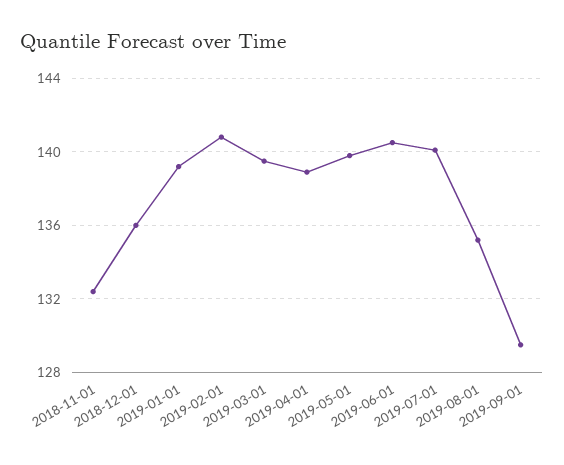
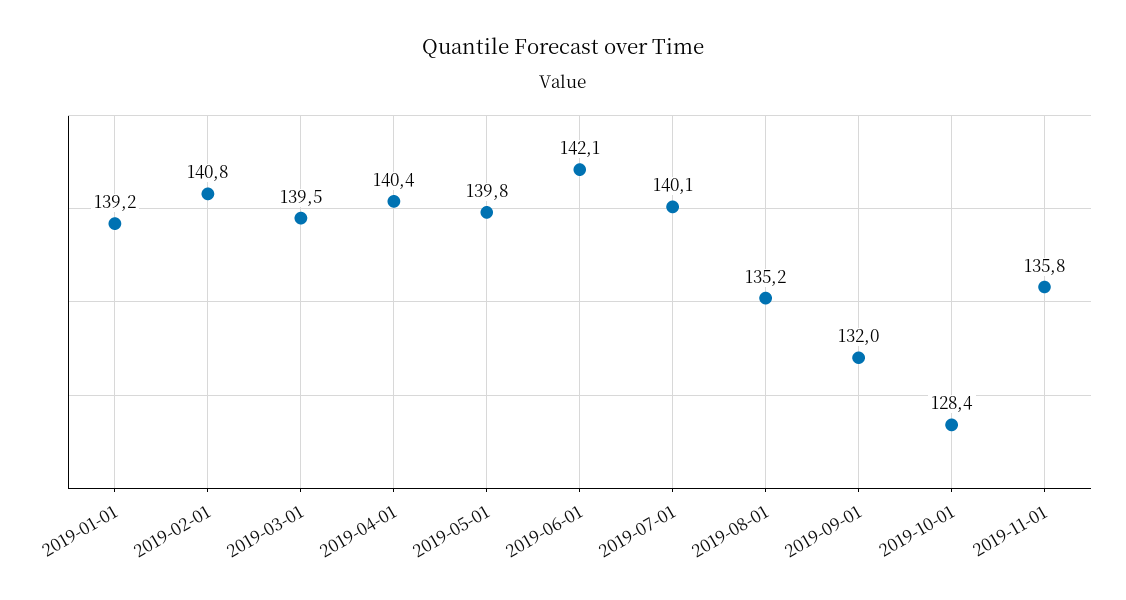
2018-11-01: 132.5 -> none
2018-12-01: 136 -> none
2019-04-01: 139 -> 140.4
2019-06-01: 140.5 -> 142.1
2019-09-01: 129.5 -> 132
2019-10-01: none -> 128.4
2019-11-01: none -> 135.8

